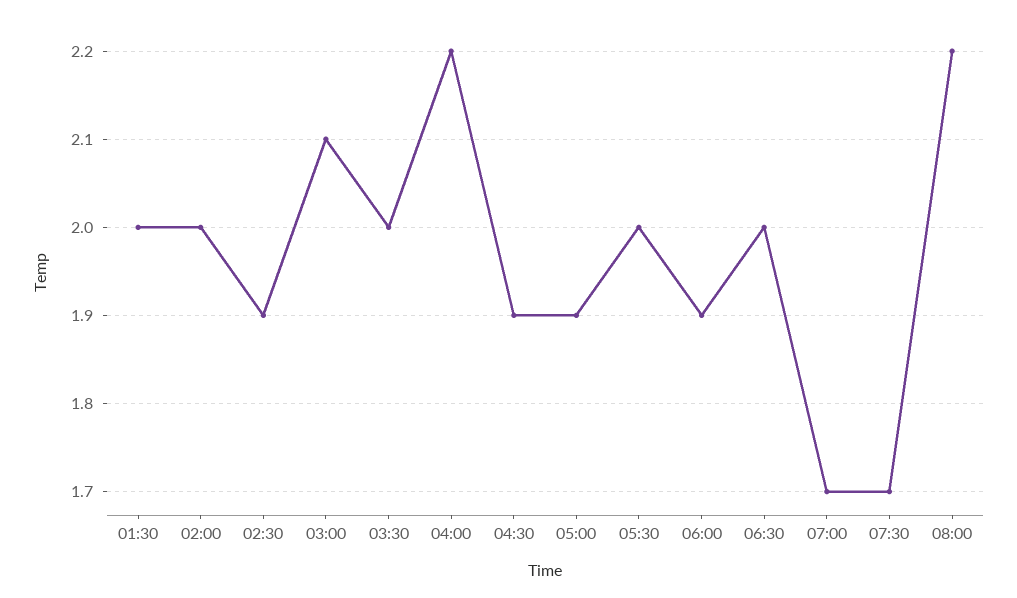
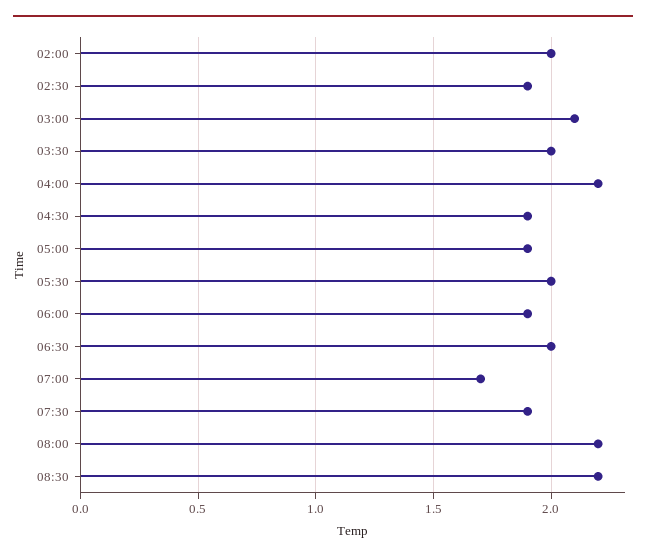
01:30: 2 -> none
07:30: 1.7 -> 1.9
08:30: none -> 2.2

